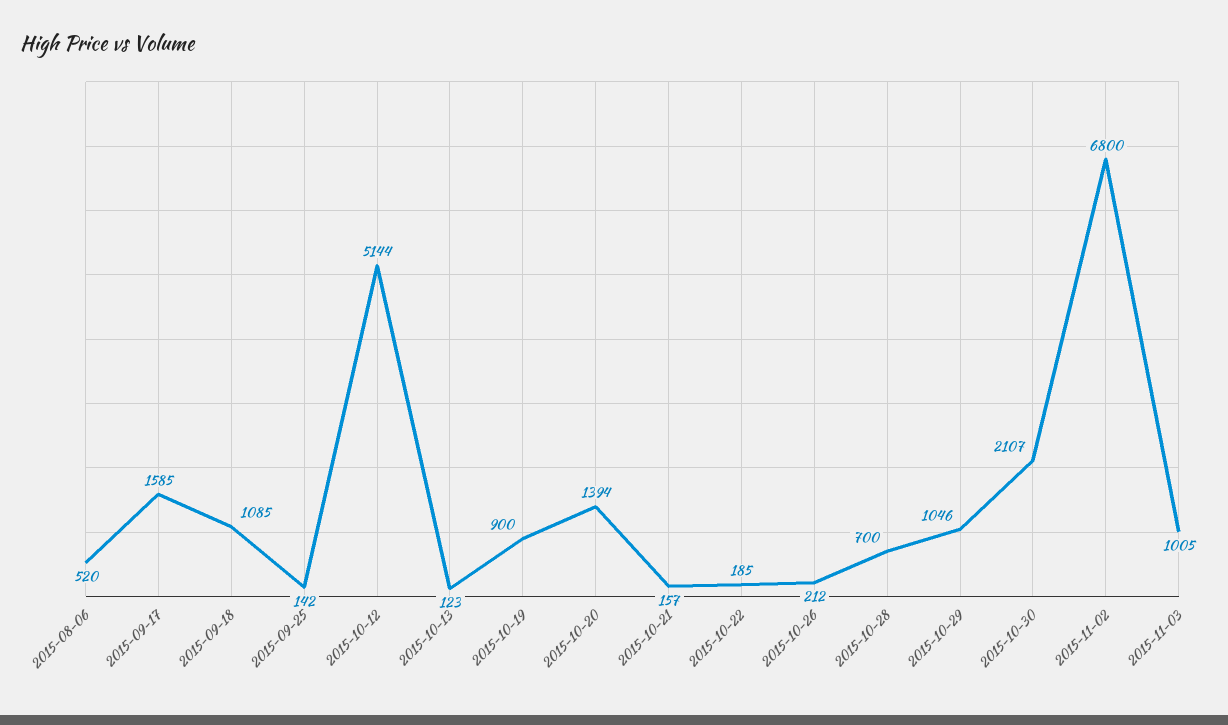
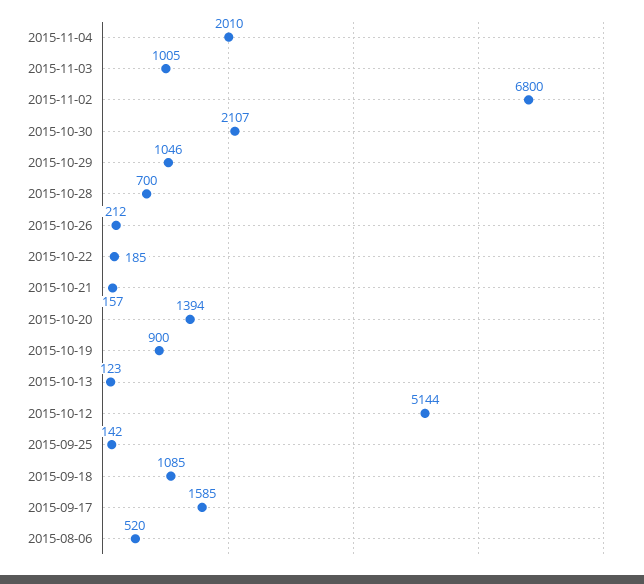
2015-11-04: none -> 2010

